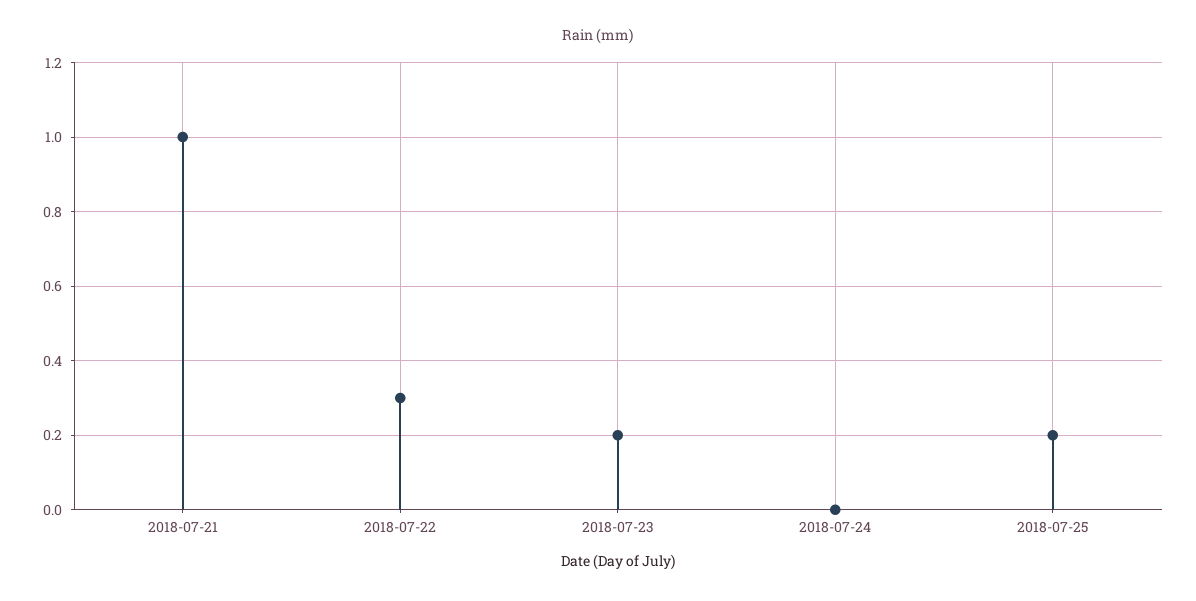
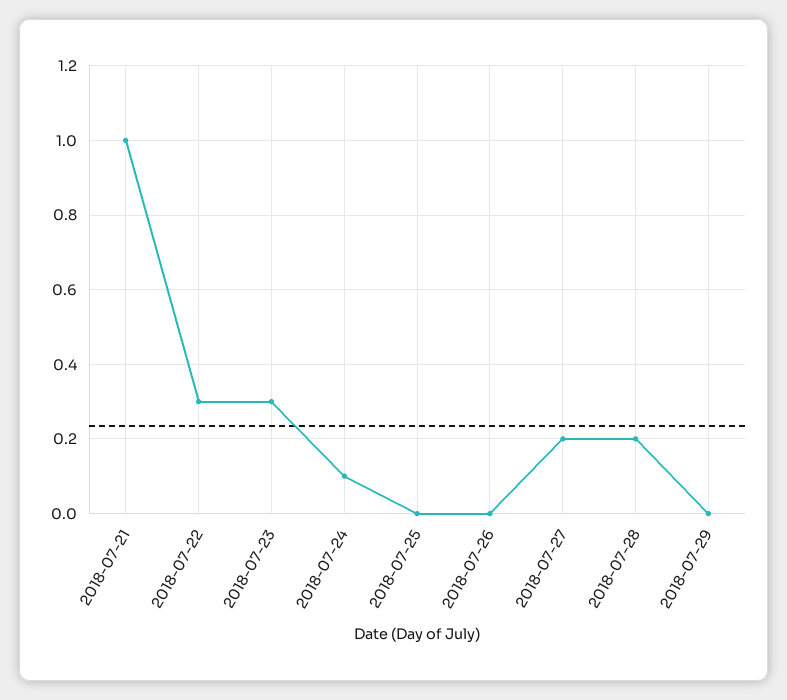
2018-07-23: 0.2 -> 0.3
2018-07-24: 0 -> 0.1
2018-07-25: 0.2 -> 0
2018-07-26: none -> 0
2018-07-27: none -> 0.2
2018-07-28: none -> 0.2
2018-07-29: none -> 0

